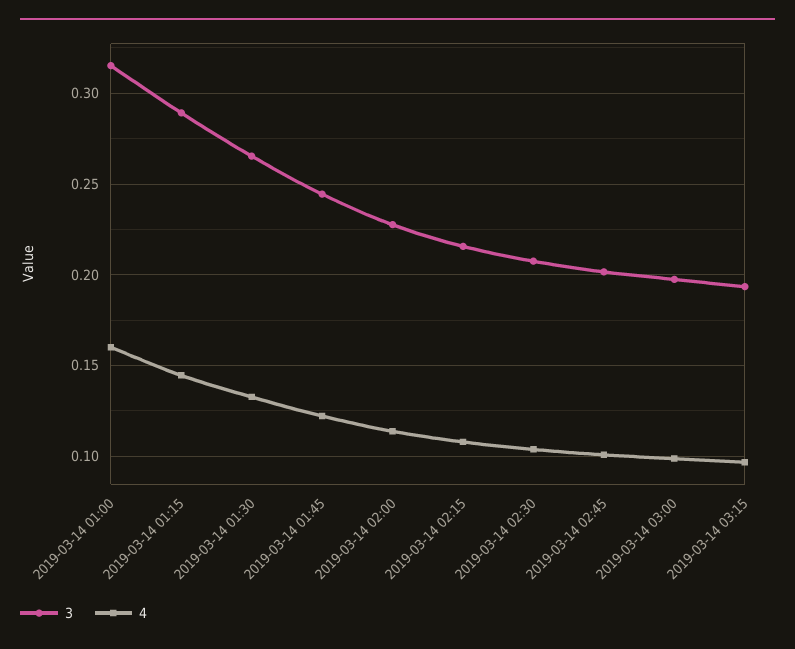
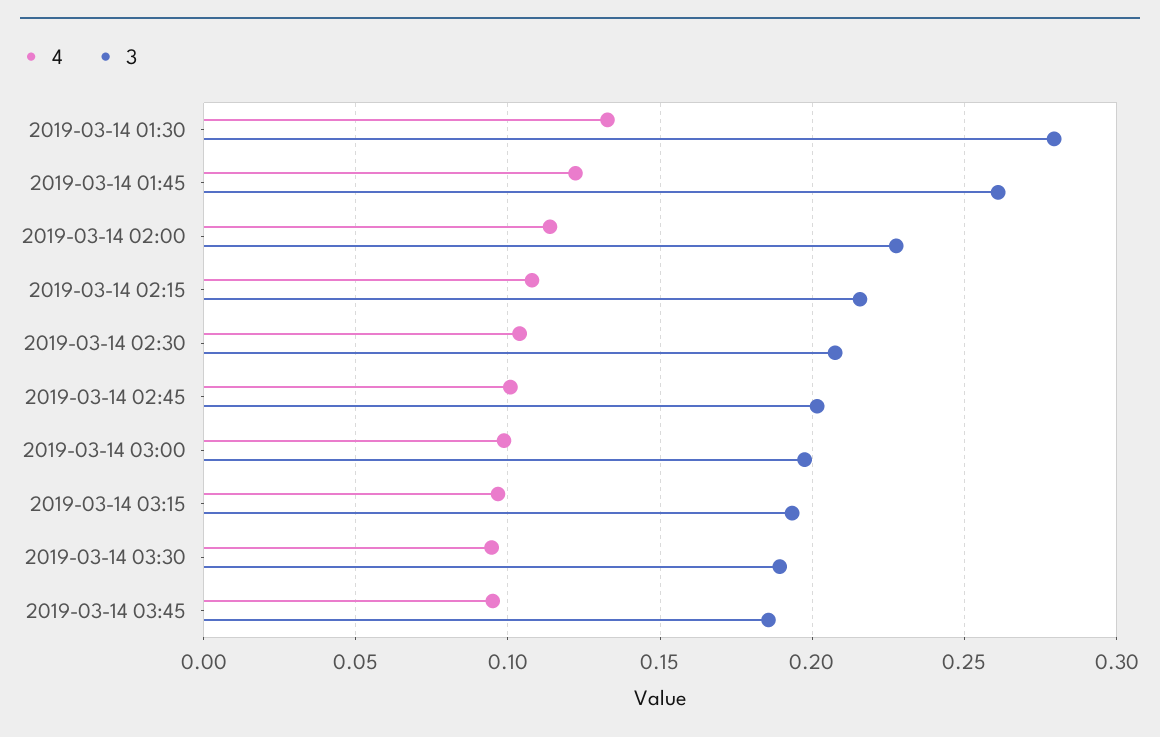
3, 2019-03-14 01:00: 0.315 -> none
4, 2019-03-14 01:00: 0.16 -> none
3, 2019-03-14 01:15: 0.29 -> none
4, 2019-03-14 01:15: 0.145 -> none
3, 2019-03-14 01:30: 0.265 -> 0.28
3, 2019-03-14 01:45: 0.245 -> 0.26
4, 2019-03-14 03:30: none -> 0.095
3, 2019-03-14 03:30: none -> 0.19
4, 2019-03-14 03:45: none -> 0.095
3, 2019-03-14 03:45: none -> 0.185

